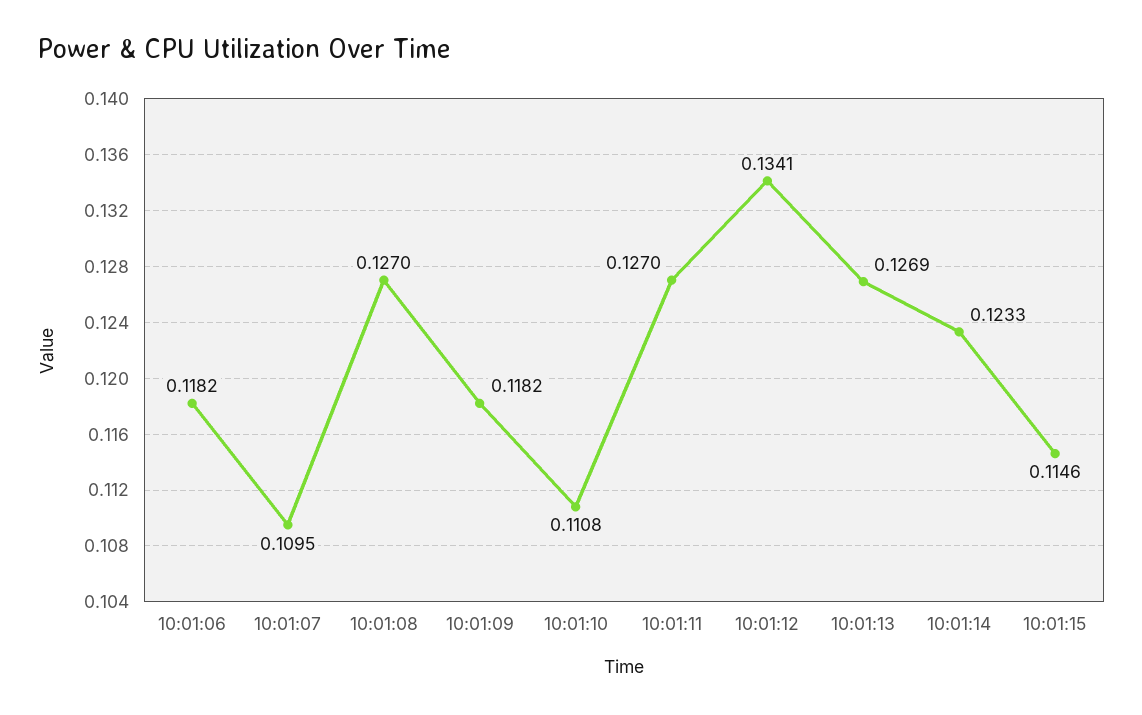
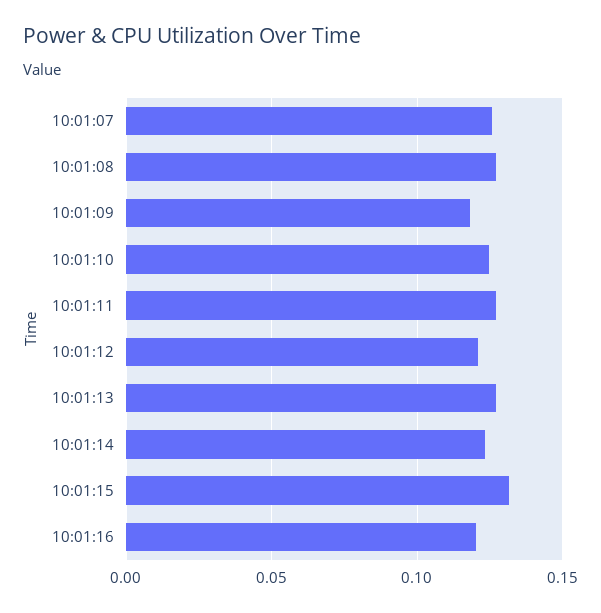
10:01:06: 0.1182 -> none
10:01:07: 0.1095 -> 0.125
10:01:10: 0.1108 -> 0.125
10:01:12: 0.1341 -> 0.12
10:01:15: 0.1146 -> 0.13
10:01:16: none -> 0.12

